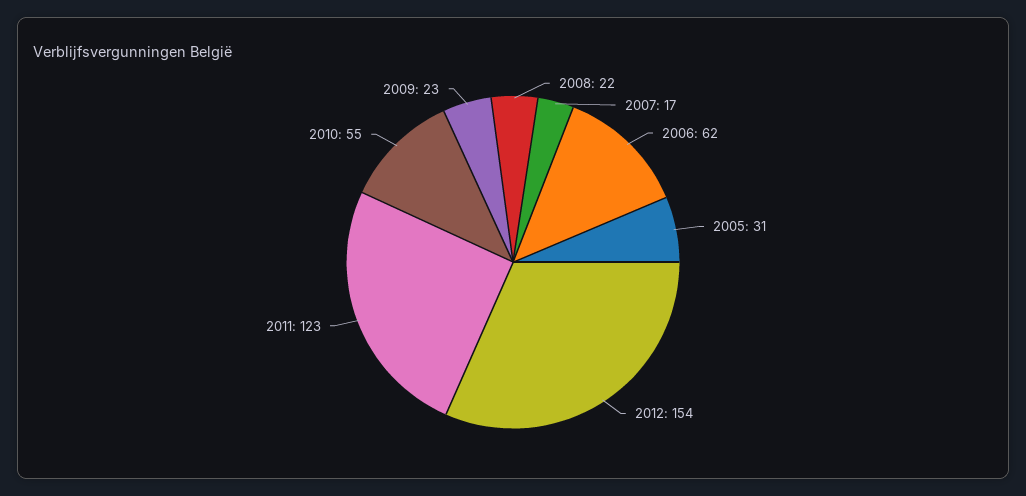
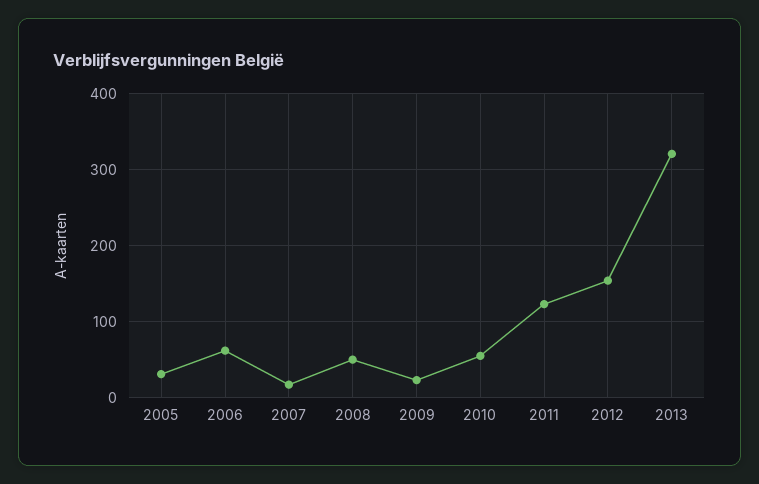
2008: 22 -> 50
2013: none -> 320

